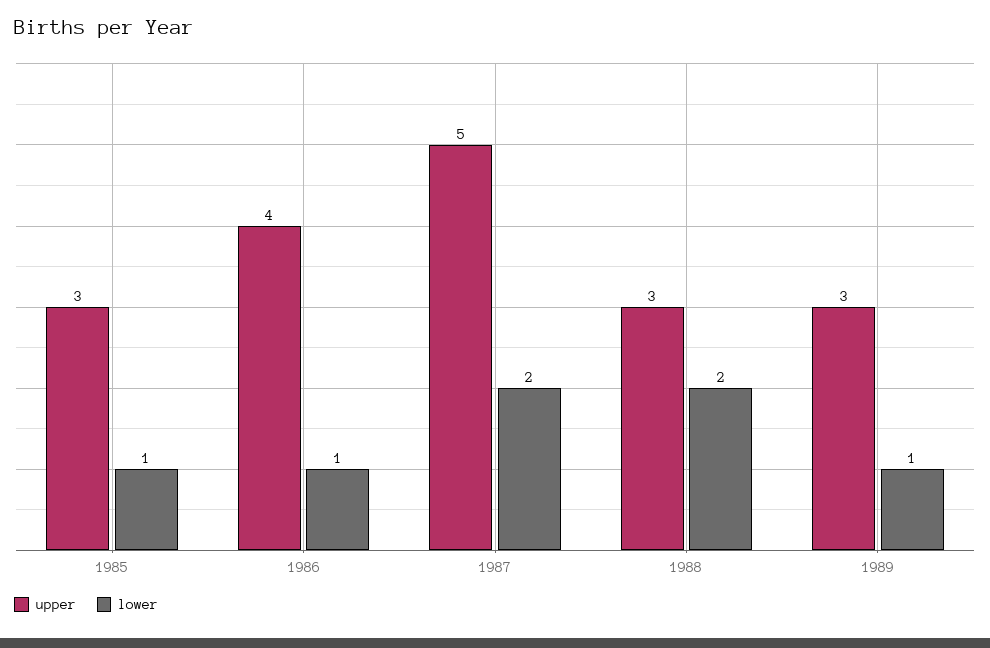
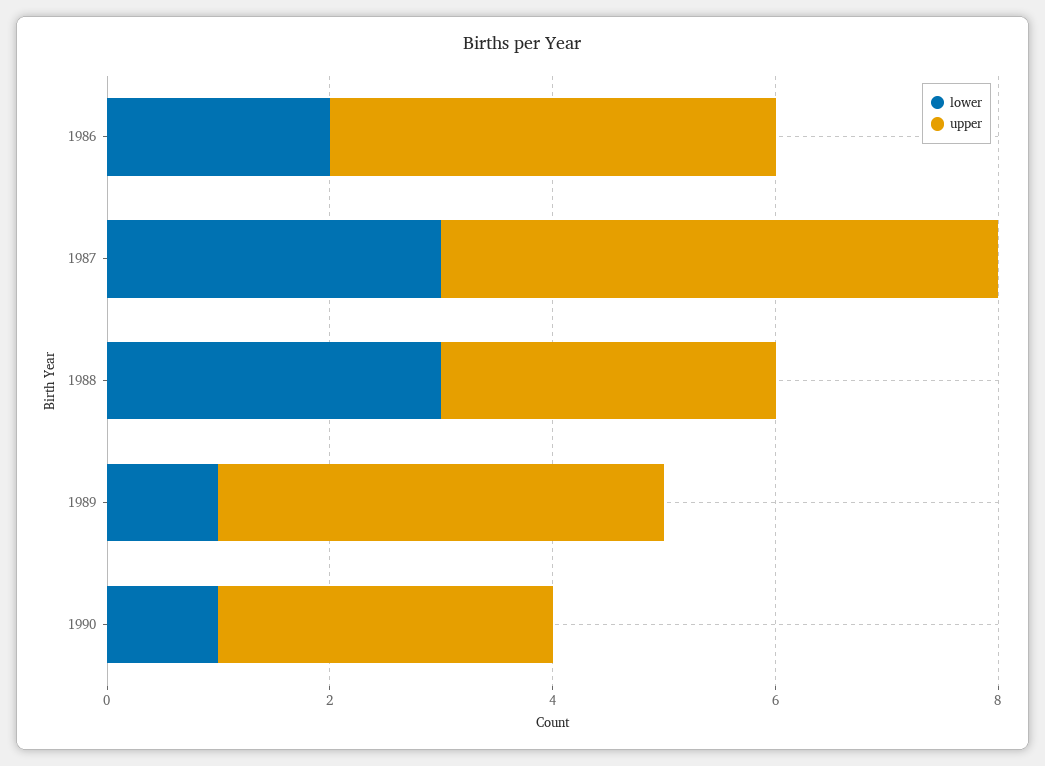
upper, 1985: 3 -> none
lower, 1985: 1 -> none
lower, 1986: 1 -> 2
lower, 1987: 2 -> 3
lower, 1988: 2 -> 3
upper, 1989: 3 -> 4
lower, 1990: none -> 1
upper, 1990: none -> 3

